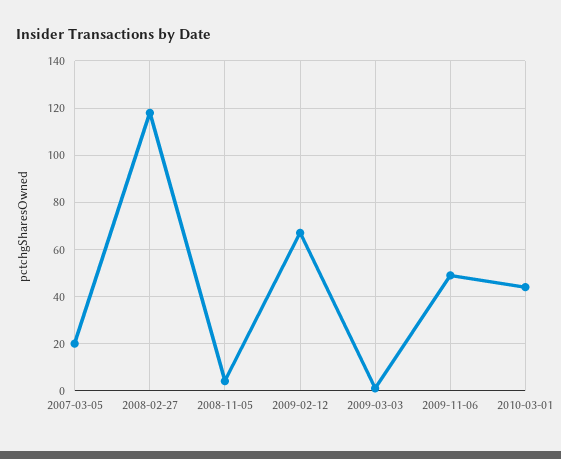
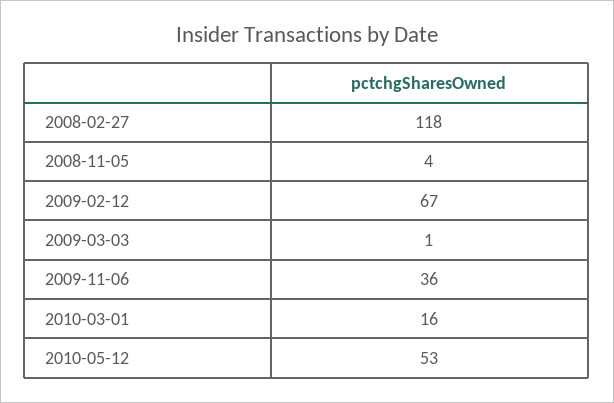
2007-03-05: 20 -> none
2009-11-06: 50 -> 36
2010-03-01: 45 -> 16
2010-05-12: none -> 53

